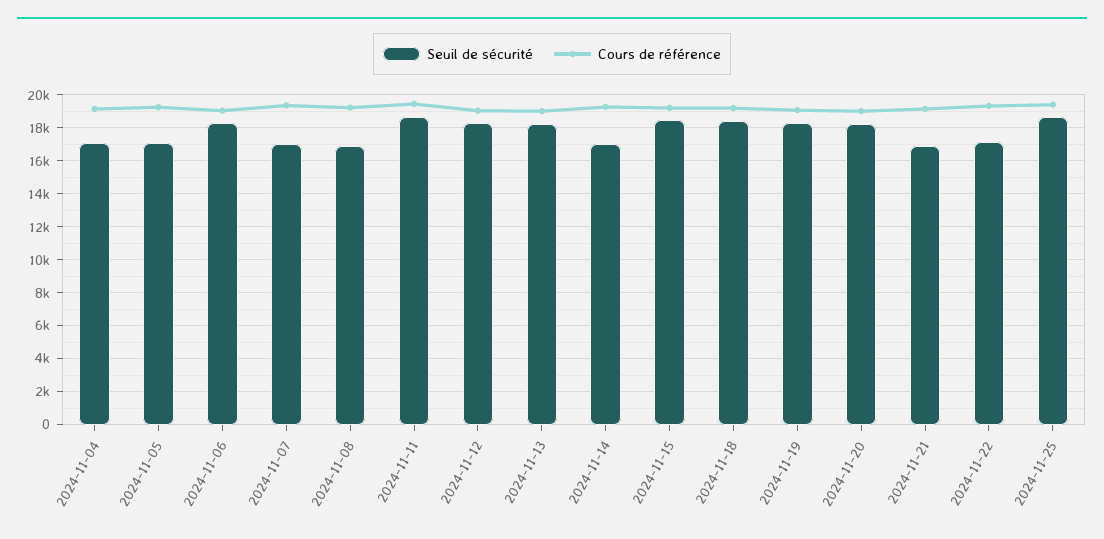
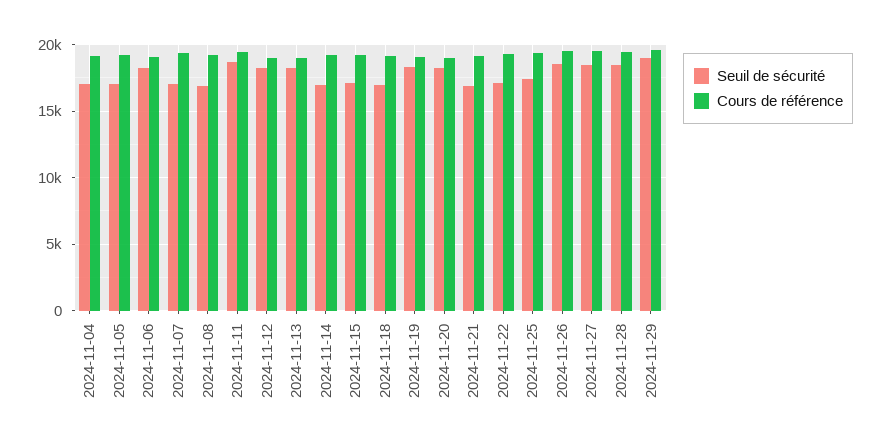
Seuil de sécurité, 2024-11-15: 18500 -> 17000
Seuil de sécurité, 2024-11-18: 18500 -> 17000
Seuil de sécurité, 2024-11-25: 18500 -> 17500
Seuil de sécurité, 2024-11-26: none -> 18500
Cours de référence, 2024-11-26: none -> 19500
Seuil de sécurité, 2024-11-27: none -> 18500
Cours de référence, 2024-11-27: none -> 19500
Seuil de sécurité, 2024-11-28: none -> 18500
Cours de référence, 2024-11-28: none -> 19500
Seuil de sécurité, 2024-11-29: none -> 19000
Cours de référence, 2024-11-29: none -> 19500

